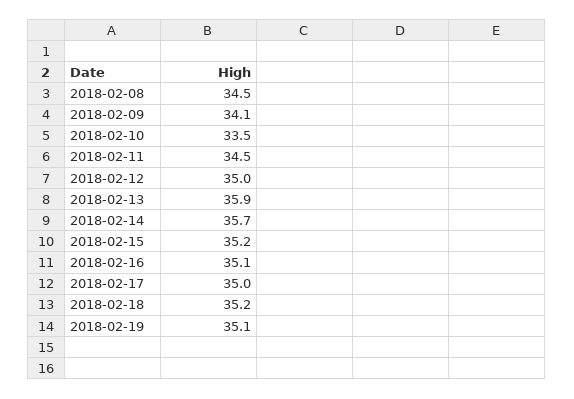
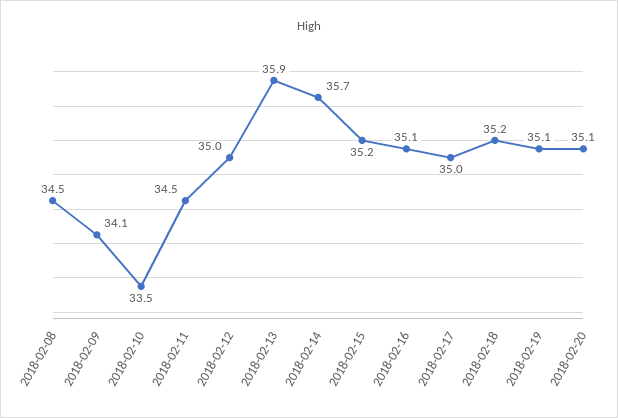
2018-02-20: none -> 35.1

